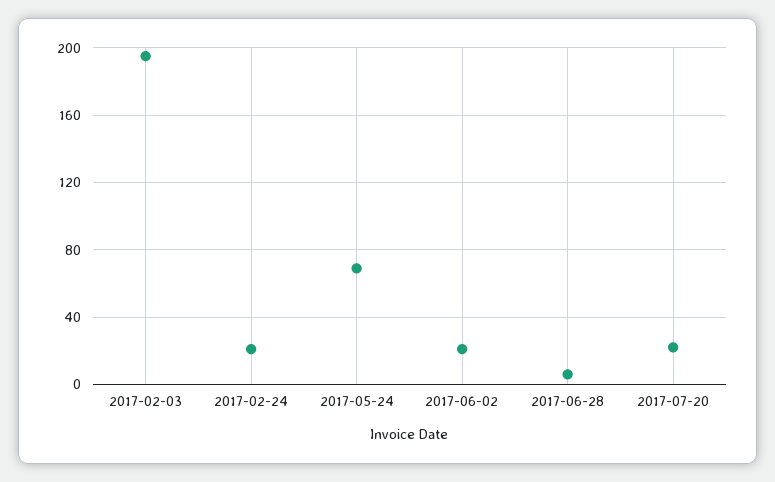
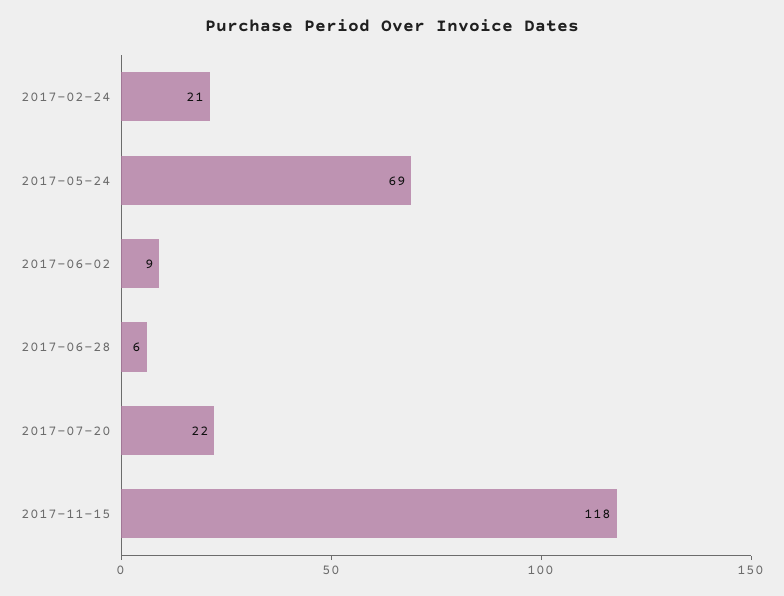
2017-02-03: 195 -> none
2017-06-02: 20 -> 9
2017-11-15: none -> 118

